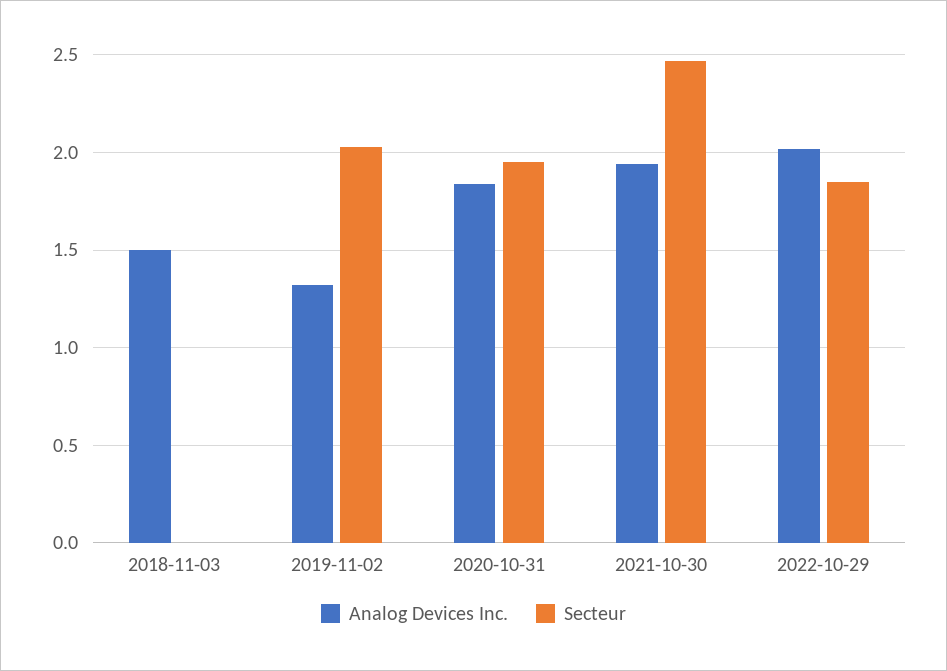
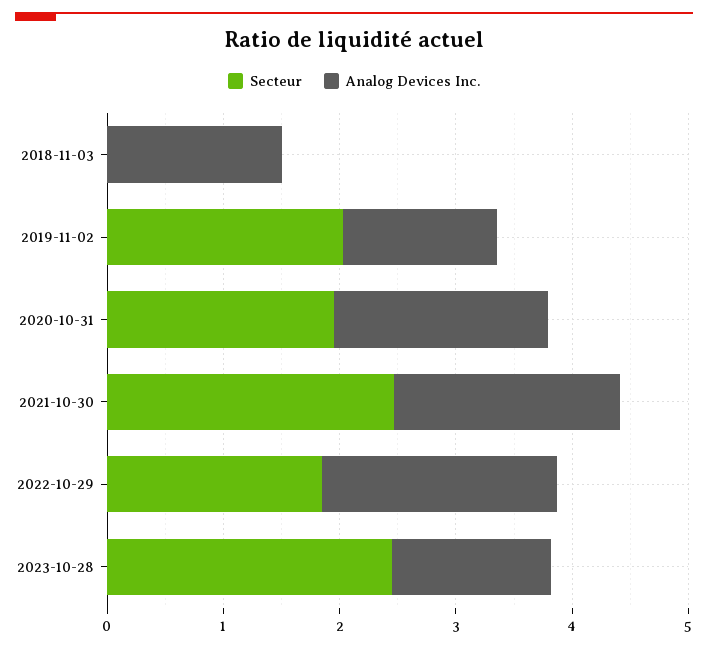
Secteur, 2023-10-28: none -> 2.4
Analog Devices Inc., 2023-10-28: none -> 1.4

